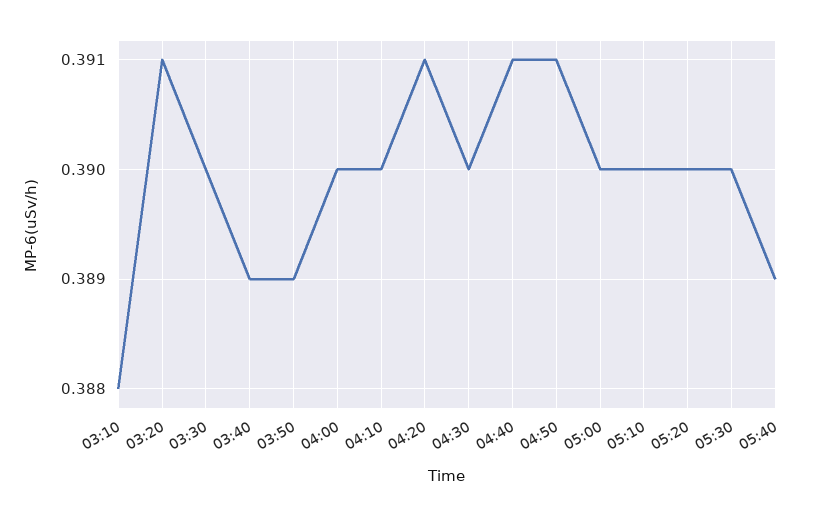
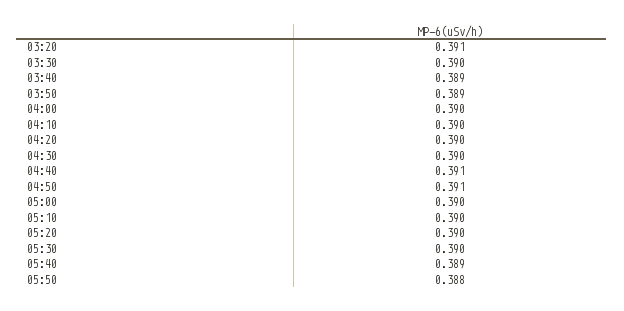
03:10: 0.388 -> none
04:20: 0.391 -> 0.39
05:50: none -> 0.388

